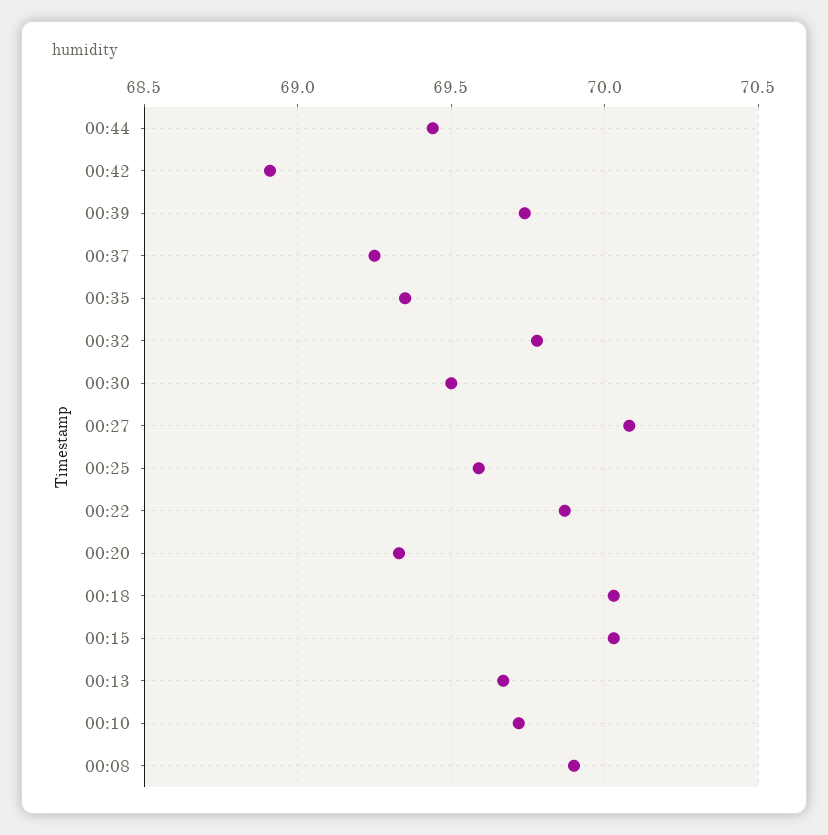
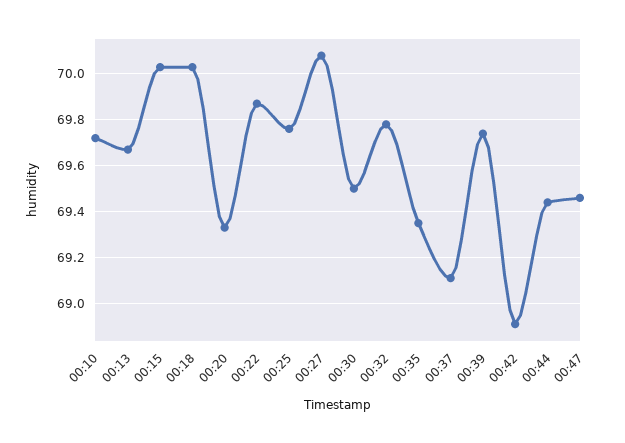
00:37: 69.25 -> 69.1
00:25: 69.6 -> 69.75
00:08: 69.9 -> none
00:47: none -> 69.45

